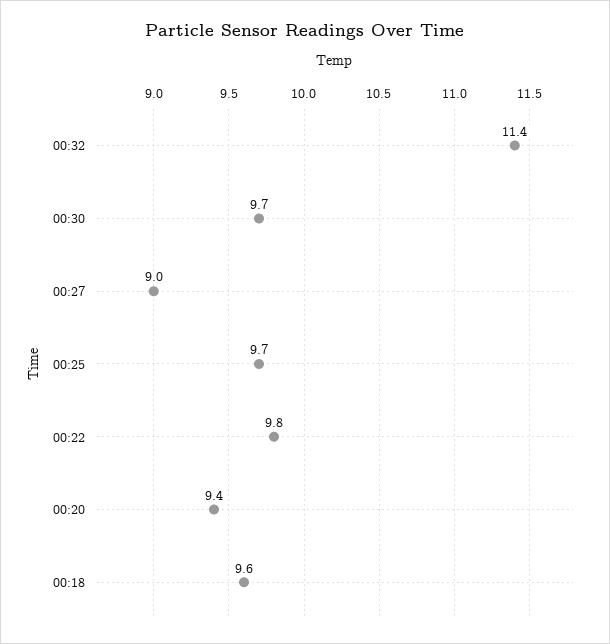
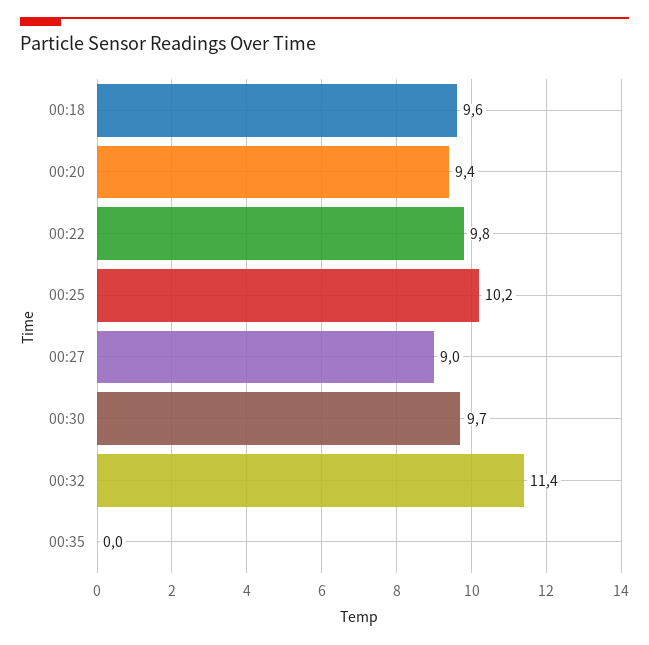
00:25: 9.7 -> 10.2
00:35: none -> 0

